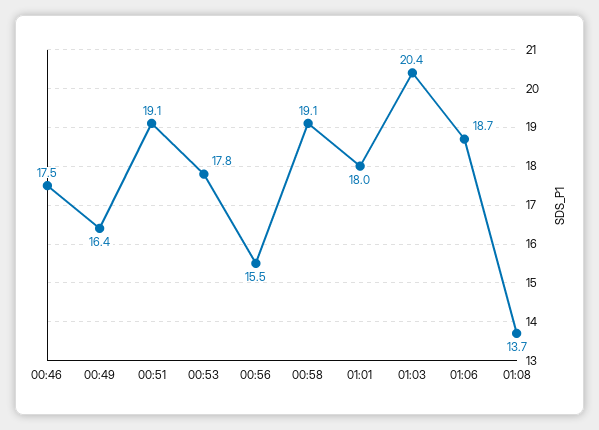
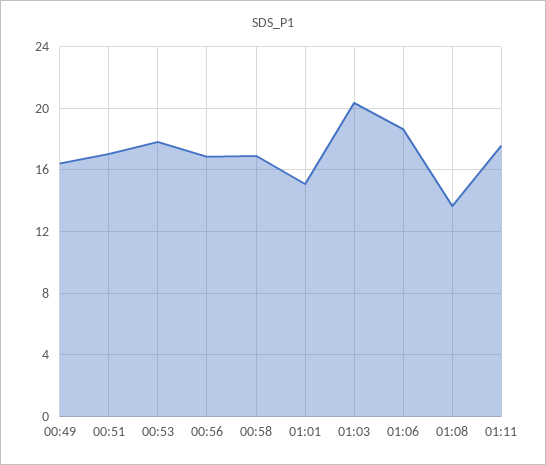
00:46: 17.5 -> none
00:51: 19.1 -> 17
00:56: 15.5 -> 17
00:58: 19.1 -> 17
01:01: 18 -> 15
01:11: none -> 17.5

